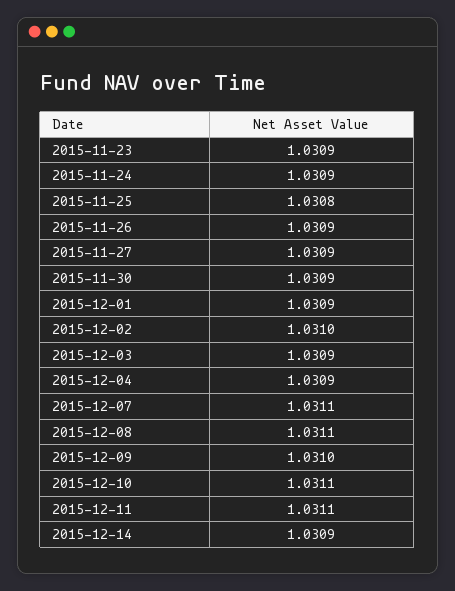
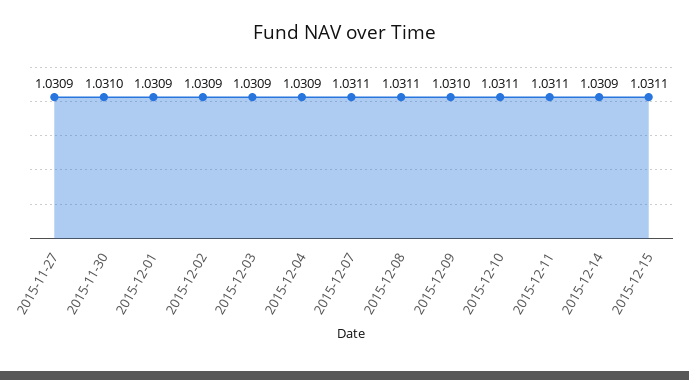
2015-11-23: 1.0309 -> none
2015-11-24: 1.0309 -> none
2015-11-25: 1.0308 -> none
2015-11-26: 1.0309 -> none
2015-11-30: 1.0309 -> 1.031
2015-12-02: 1.031 -> 1.0309
2015-12-15: none -> 1.0311

